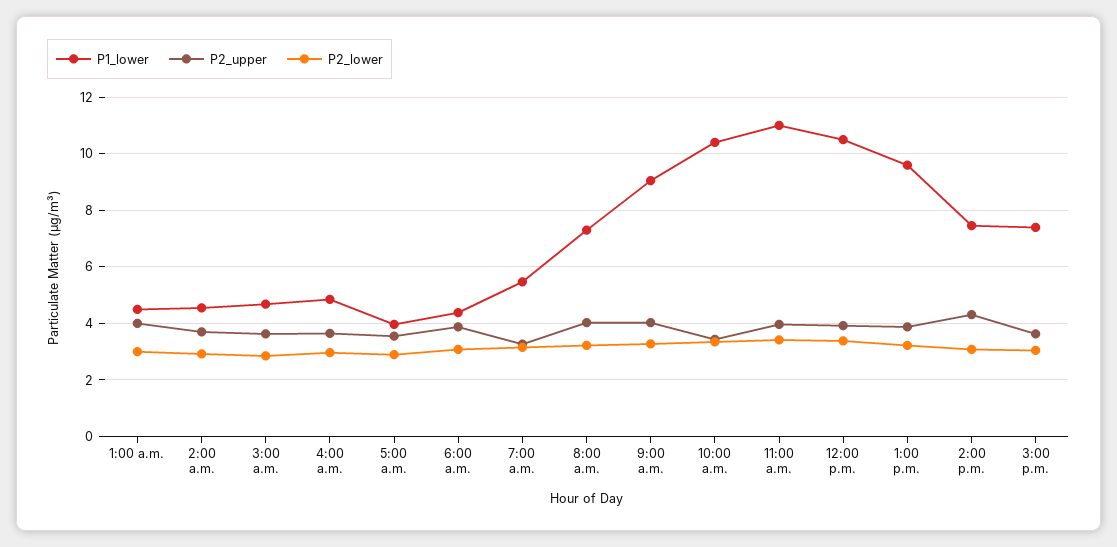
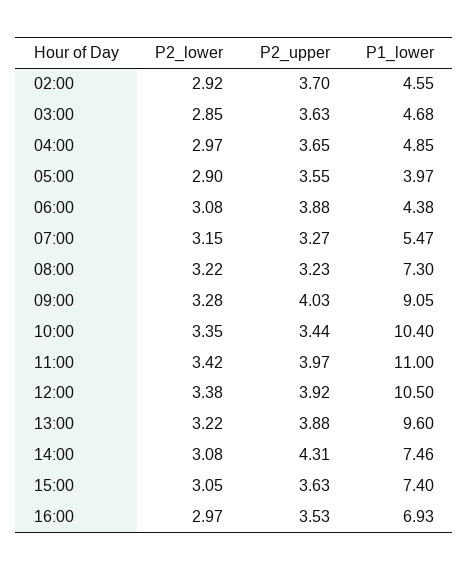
P1_lower, 1:00 a.m.: 4.5 -> none
P2_upper, 1:00 a.m.: 4 -> none
P2_lower, 1:00 a.m.: 3 -> none
P2_upper, 8:00 a.m.: 4 -> 3.23
P2_lower, 16:00: none -> 2.97
P2_upper, 16:00: none -> 3.53
P1_lower, 16:00: none -> 6.93

